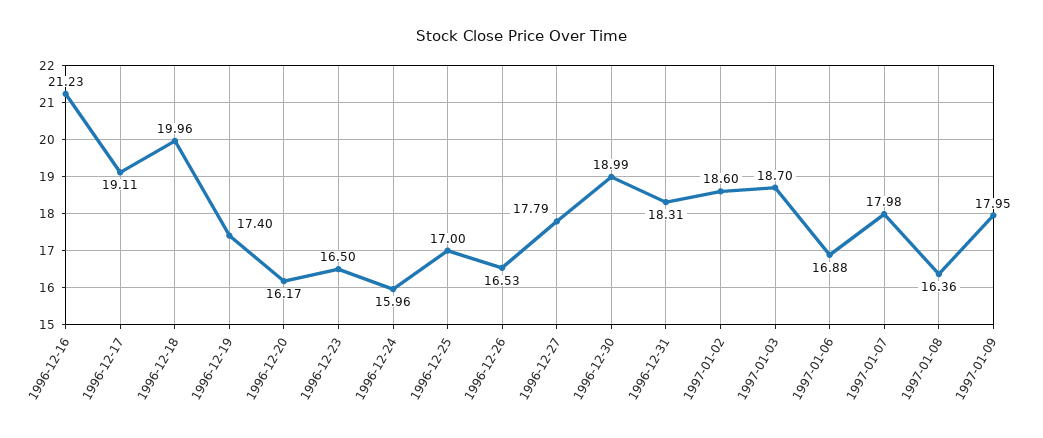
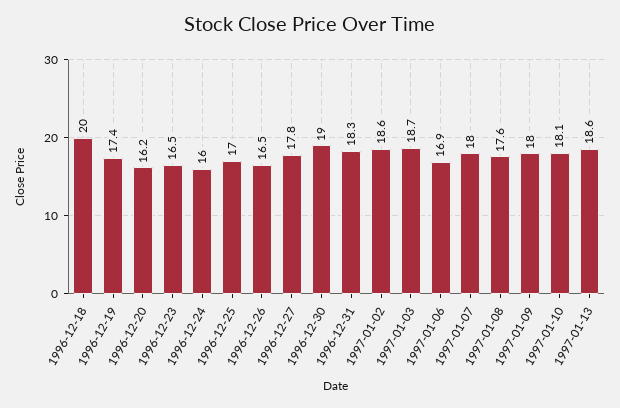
1996-12-16: 21.23 -> none
1996-12-17: 19.11 -> none
1997-01-08: 16.36 -> 17.6
1997-01-10: none -> 18.1
1997-01-13: none -> 18.6

